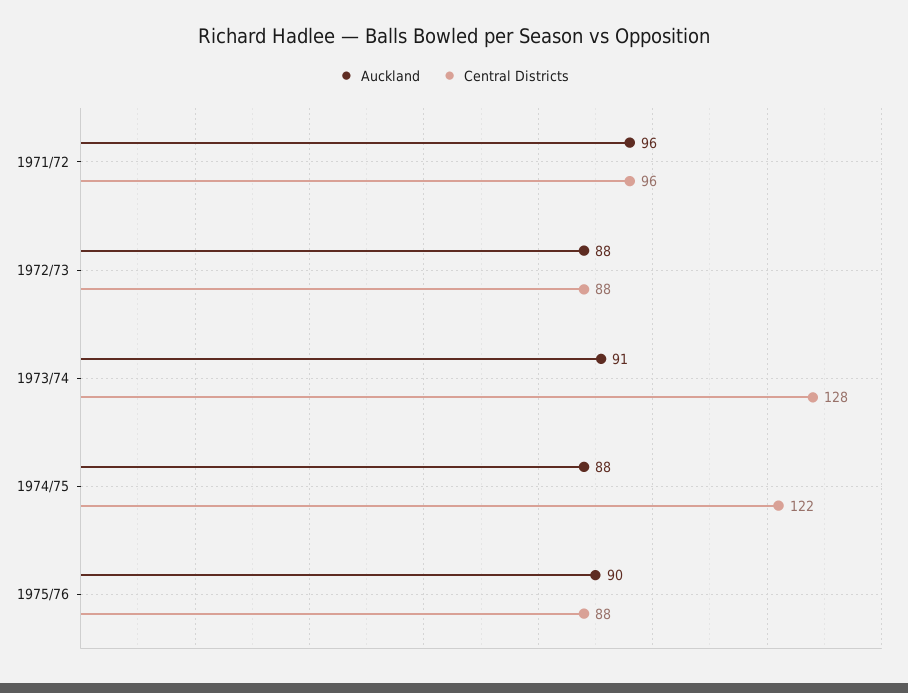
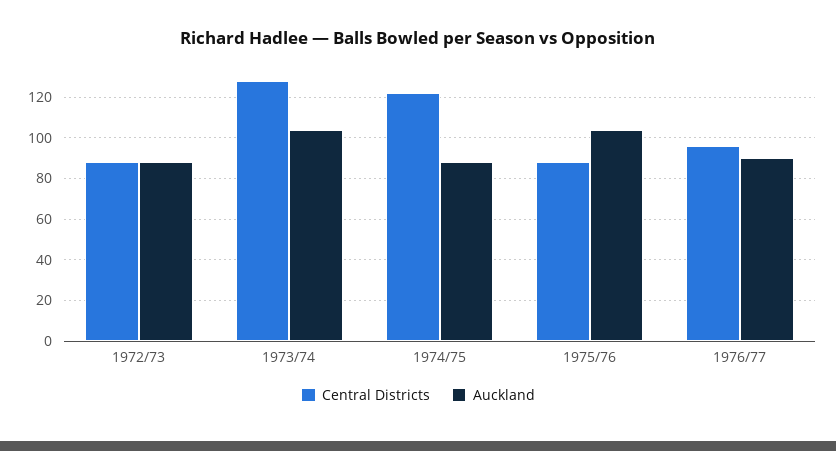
Auckland, 1971/72: 96 -> none
Central Districts, 1971/72: 96 -> none
Auckland, 1973/74: 91 -> 105
Auckland, 1975/76: 90 -> 105
Central Districts, 1976/77: none -> 95
Auckland, 1976/77: none -> 90

